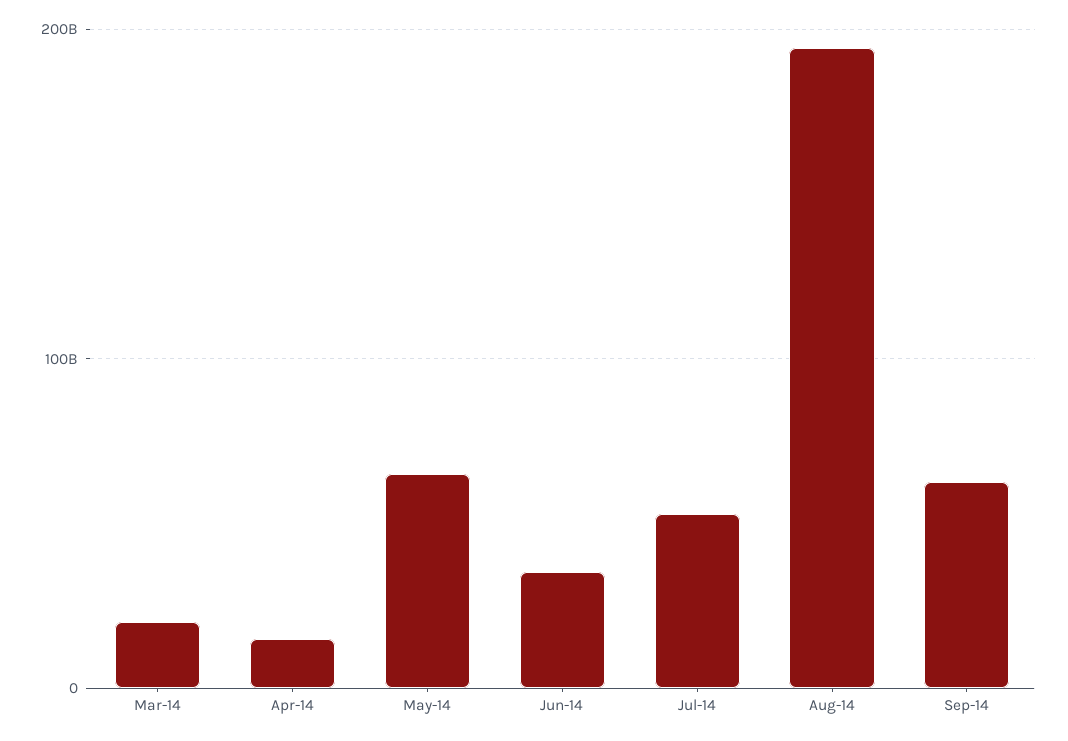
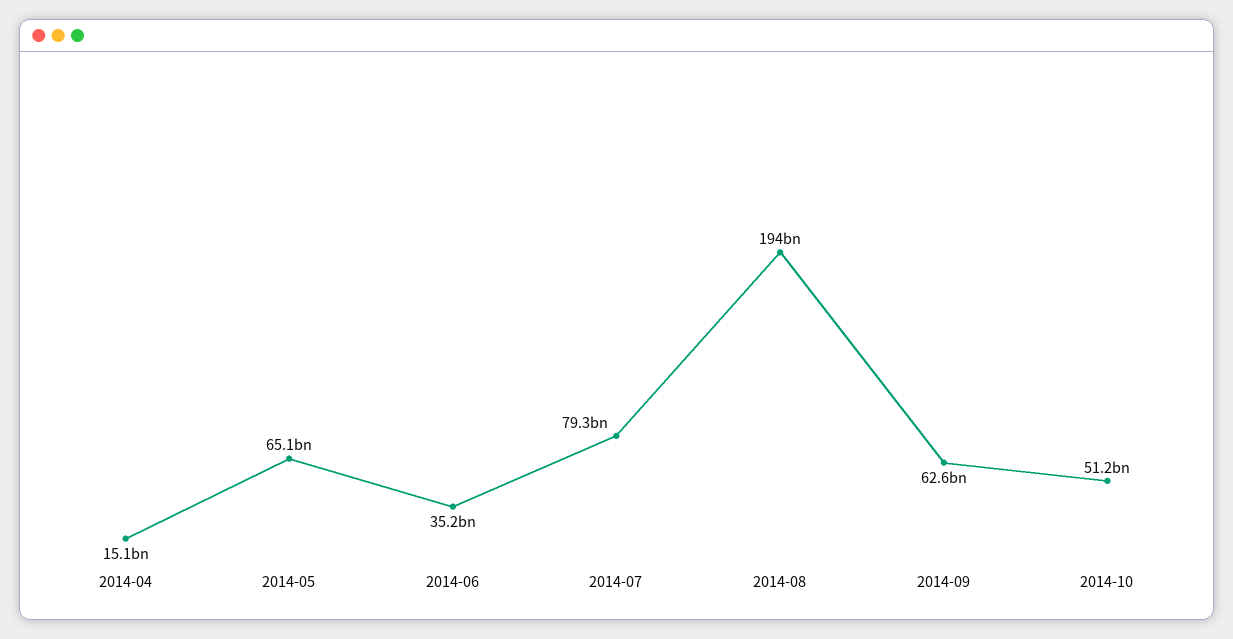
Mar-14: 20000000000 -> none
Jul-14: 50000000000 -> 79300000000
2014-10: none -> 51200000000

